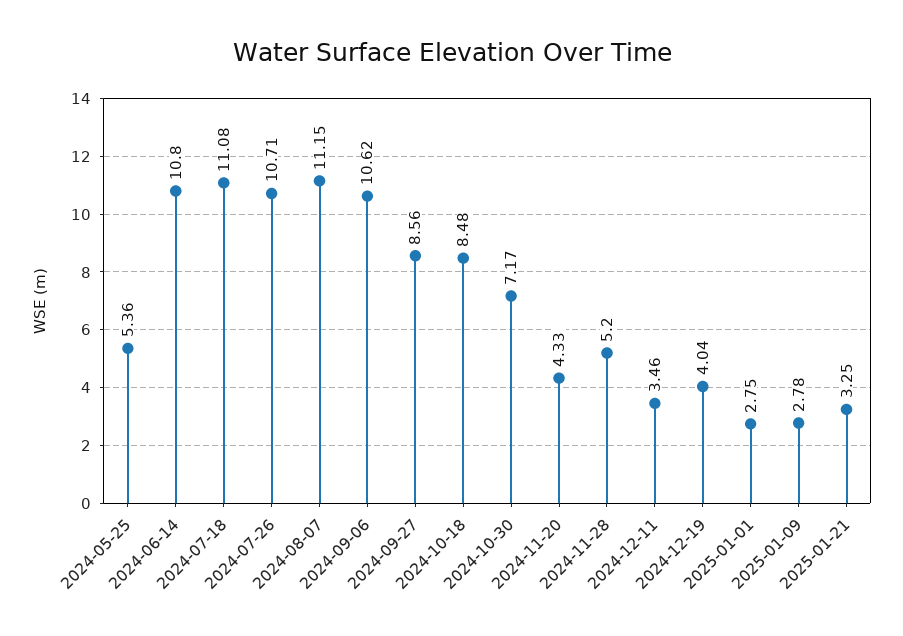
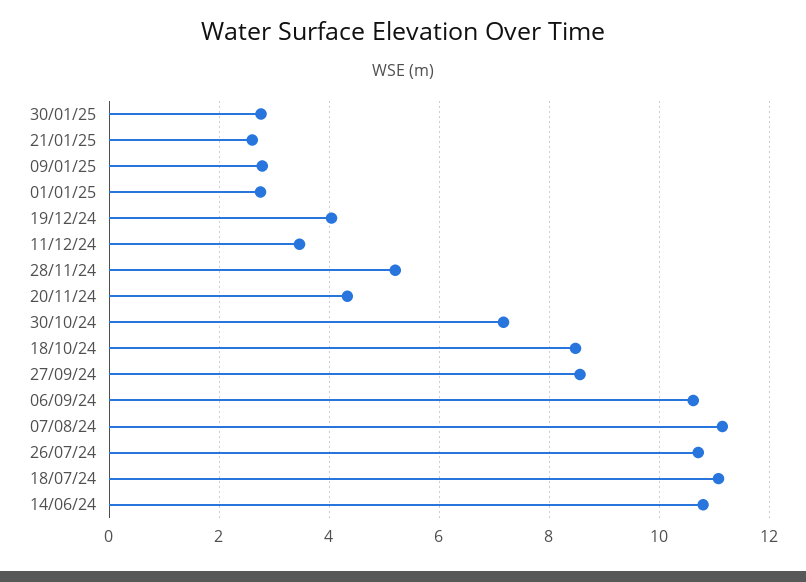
2024-05-25: 5.36 -> none
2025-01-21: 3.25 -> 2.6
30/01/25: none -> 2.8

